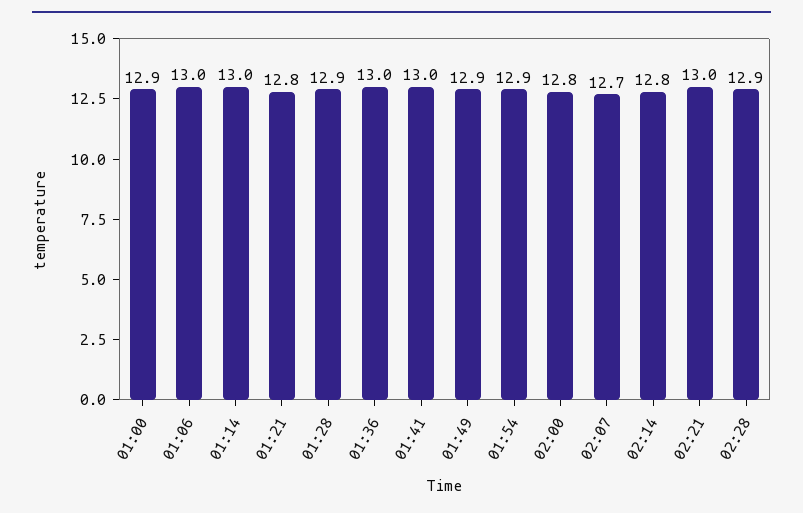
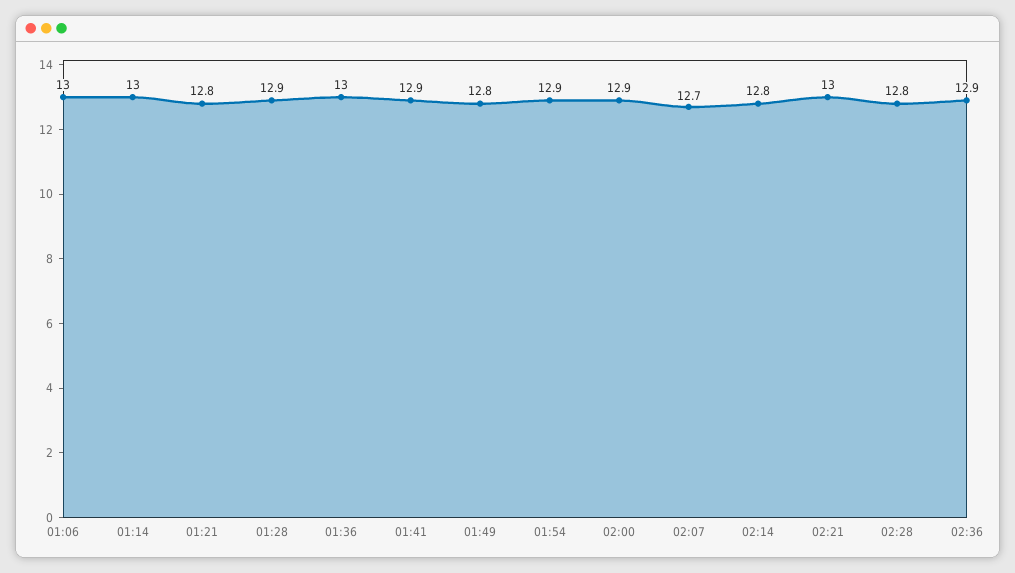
01:00: 12.9 -> none
01:41: 13 -> 12.9
01:49: 12.9 -> 12.8
02:00: 12.8 -> 12.9
02:28: 12.9 -> 12.8
02:36: none -> 12.9

